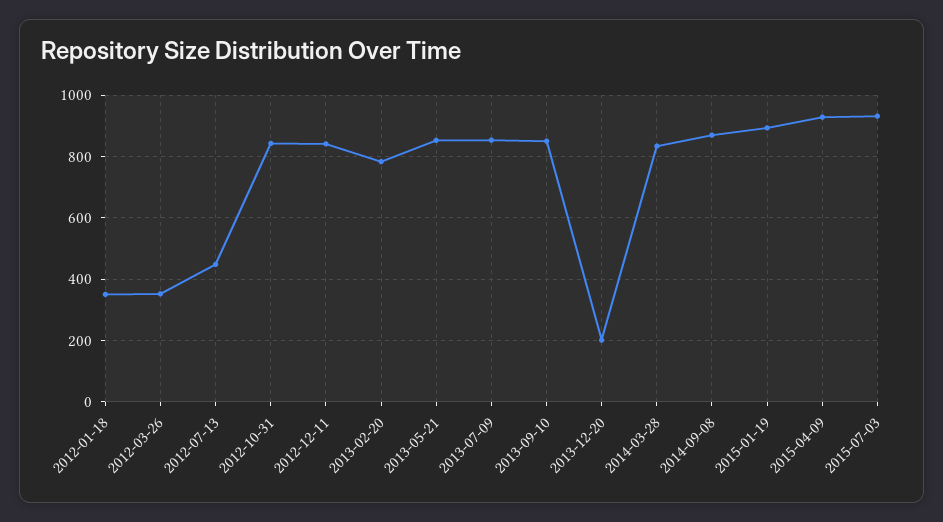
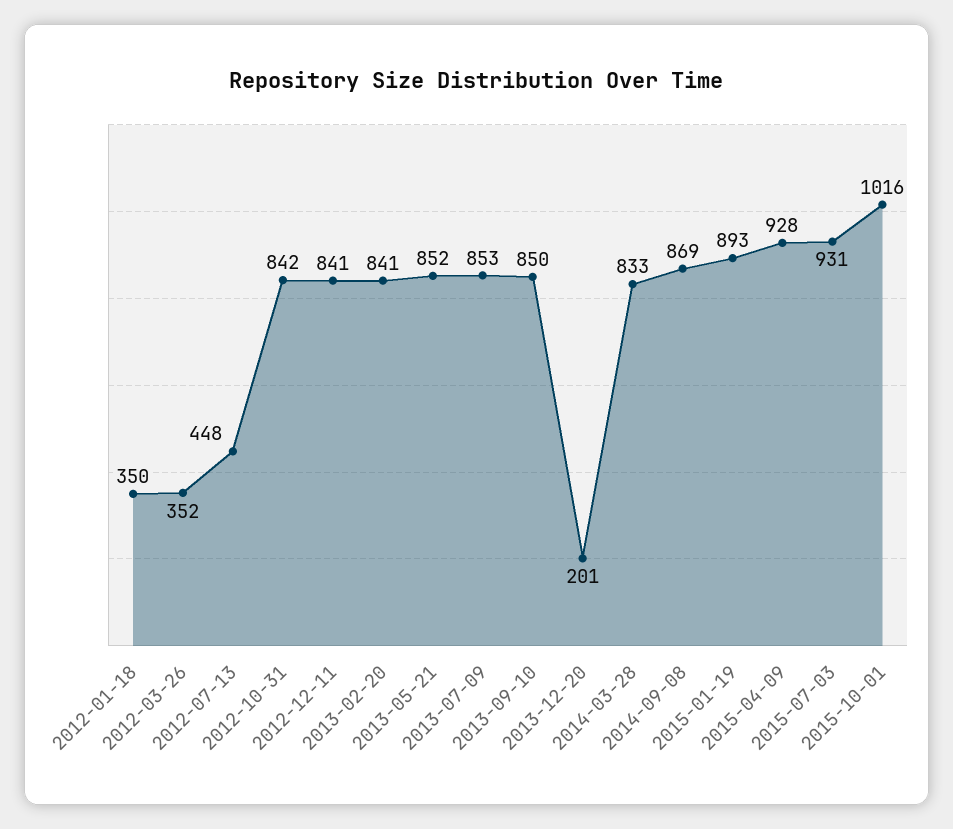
2013-02-20: 780 -> 841
2015-10-01: none -> 1016

